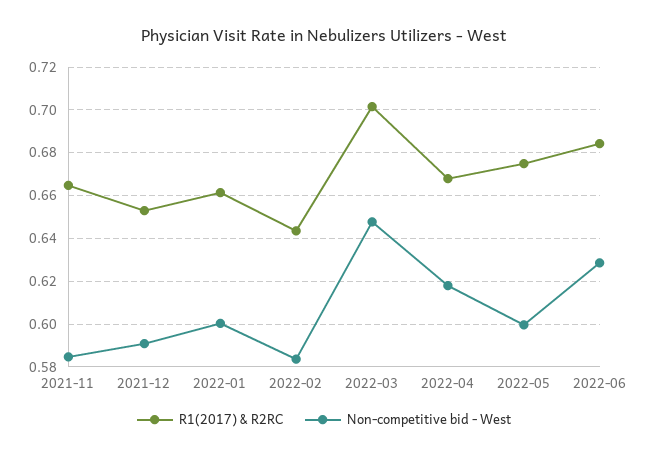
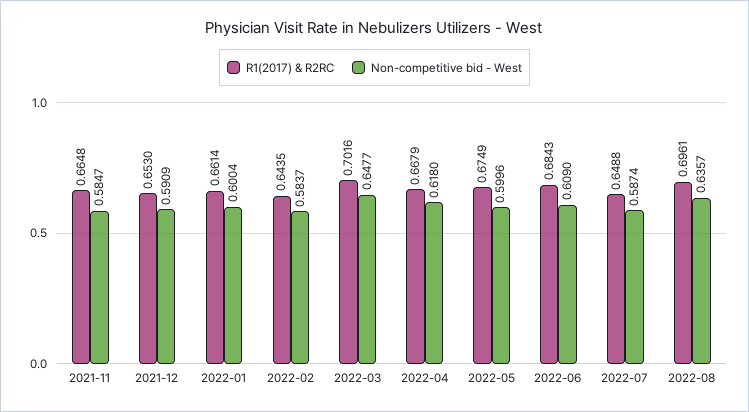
Non-competitive bid - West, 2022-06: 0.63 -> 0.609
R1(2017) & R2RC, 2022-07: none -> 0.6488
Non-competitive bid - West, 2022-07: none -> 0.5874
R1(2017) & R2RC, 2022-08: none -> 0.6961
Non-competitive bid - West, 2022-08: none -> 0.6357

